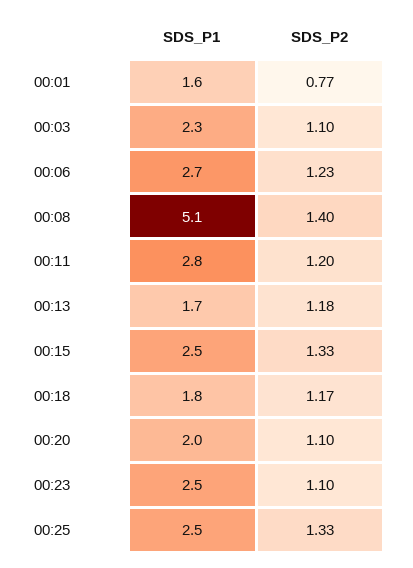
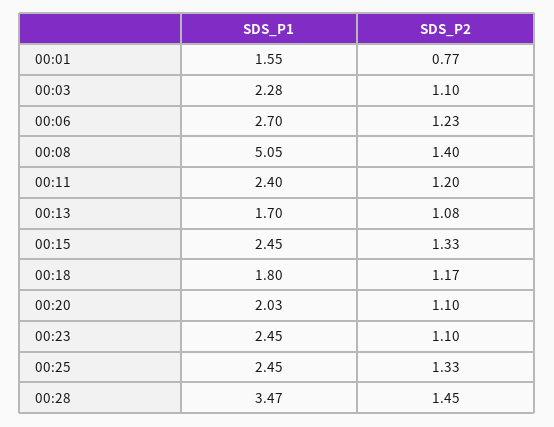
SDS_P1, 00:11: 2.8 -> 2.4
SDS_P2, 00:13: 1.18 -> 1.08
SDS_P1, 00:28: none -> 3.47
SDS_P2, 00:28: none -> 1.45

